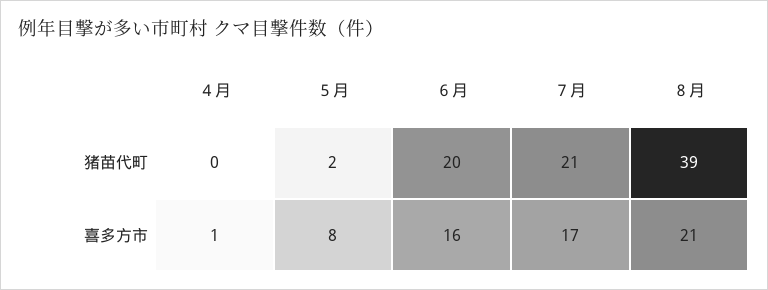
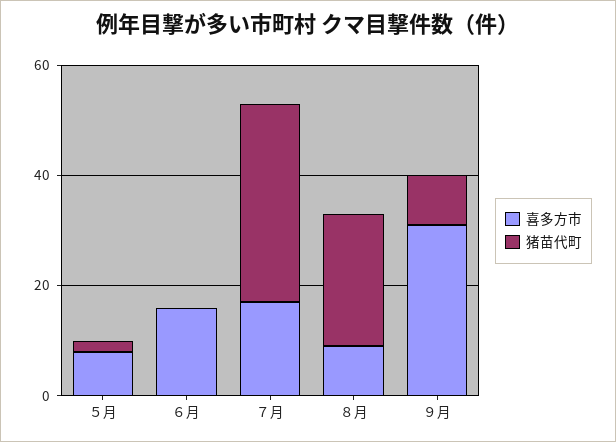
猪苗代町, ４月: 0 -> none
猪苗代町, ６月: 20 -> 0
猪苗代町, ７月: 21 -> 35
猪苗代町, ８月: 39 -> 25
喜多方市, ４月: 1 -> none
喜多方市, ８月: 21 -> 10
喜多方市, ９月: none -> 30
猪苗代町, ９月: none -> 10

